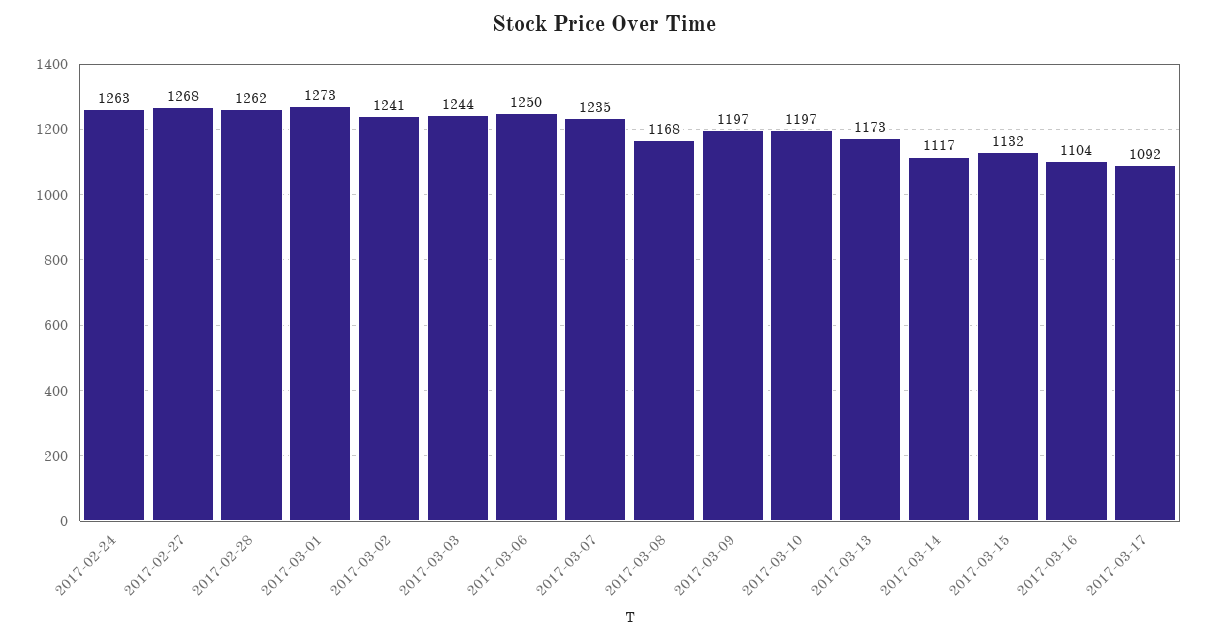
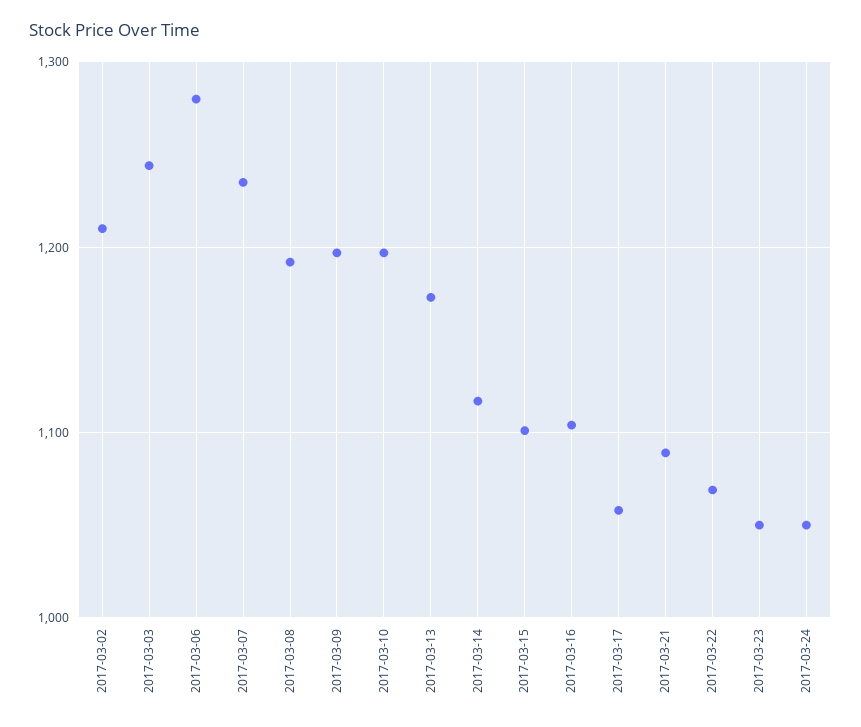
2017-02-24: 1263 -> none
2017-02-27: 1268 -> none
2017-02-28: 1262 -> none
2017-03-01: 1273 -> none
2017-03-02: 1241 -> 1210
2017-03-06: 1250 -> 1280
2017-03-08: 1168 -> 1190
2017-03-15: 1132 -> 1100
2017-03-17: 1092 -> 1060
2017-03-21: none -> 1090
2017-03-22: none -> 1070
2017-03-23: none -> 1050
2017-03-24: none -> 1050

